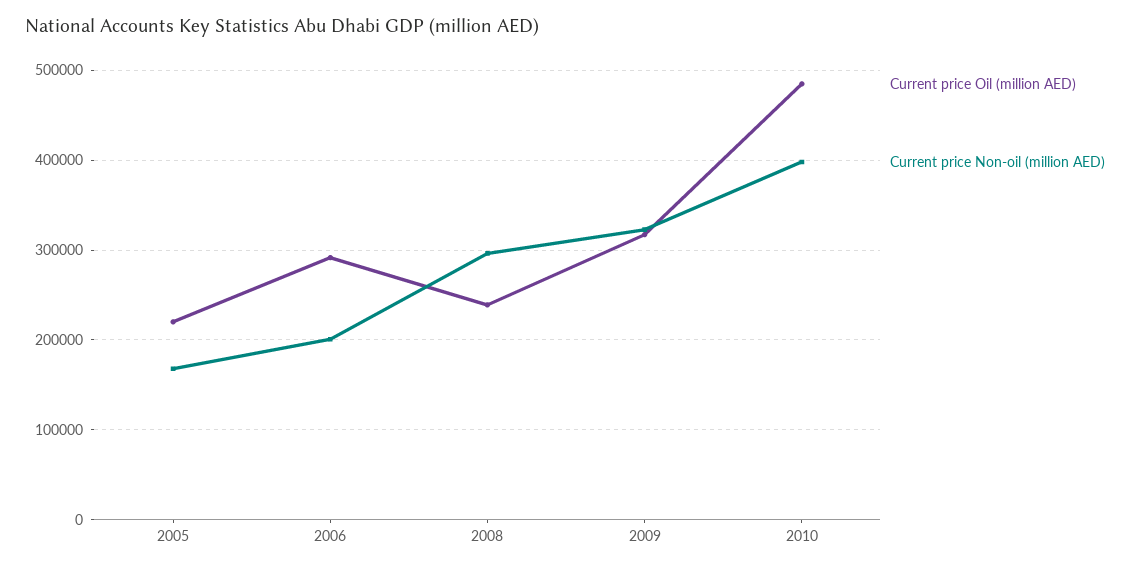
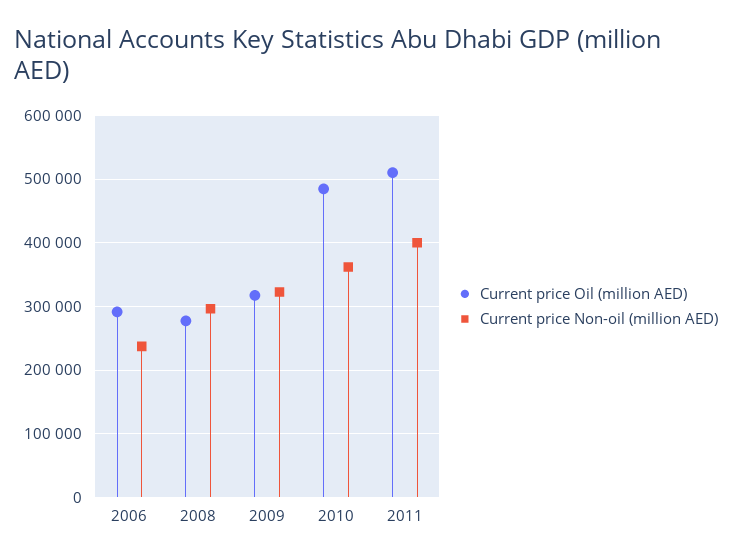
Current price Oil (million AED), 2005: 220000 -> none
Current price Non-oil (million AED), 2005: 170000 -> none
Current price Non-oil (million AED), 2006: 200000 -> 240000
Current price Oil (million AED), 2008: 240000 -> 280000
Current price Non-oil (million AED), 2010: 400000 -> 360000
Current price Oil (million AED), 2011: none -> 510000
Current price Non-oil (million AED), 2011: none -> 400000

